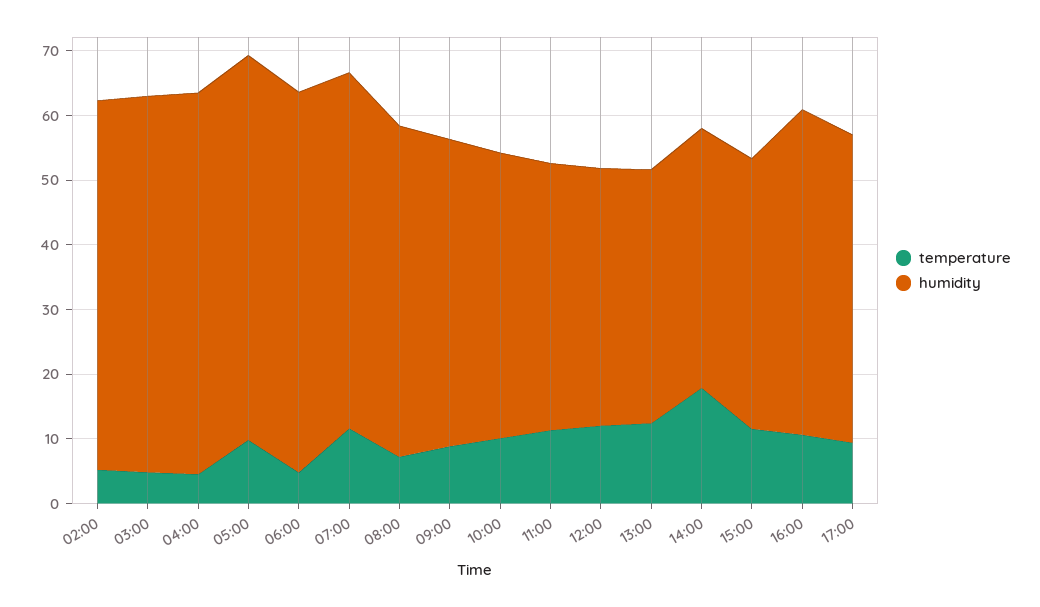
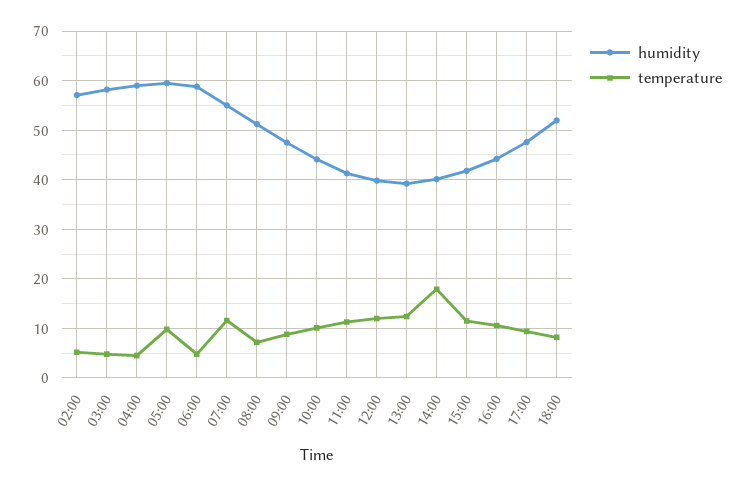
humidity, 16:00: 50 -> 44
humidity, 18:00: none -> 52
temperature, 18:00: none -> 8

